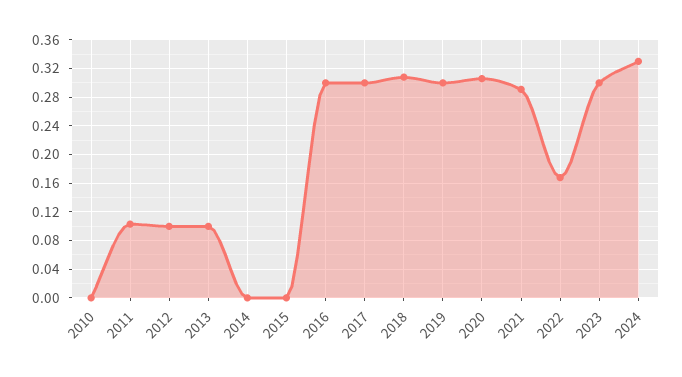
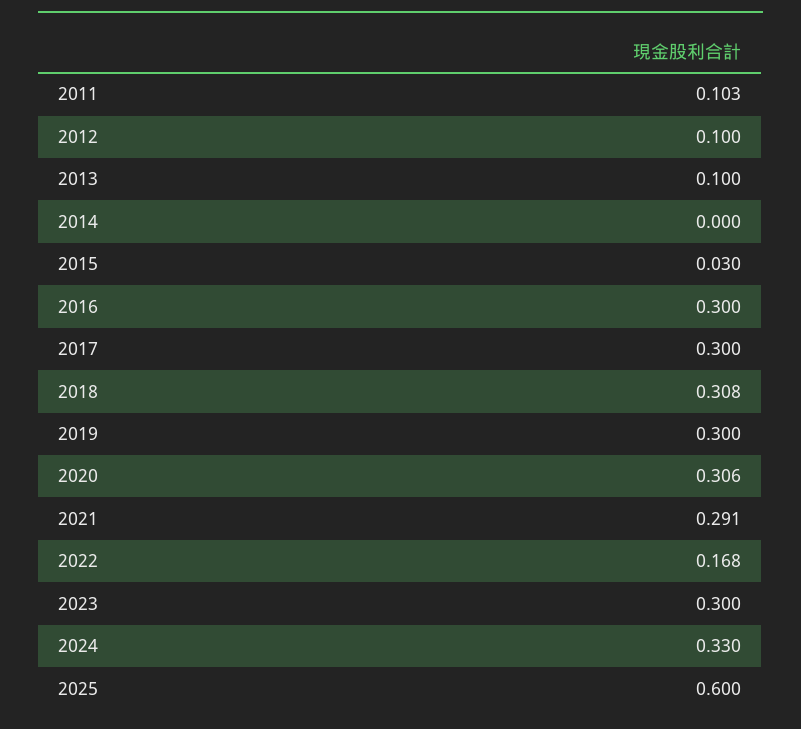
2010: 0 -> none
2015: 0 -> 0.03
2025: none -> 0.6

